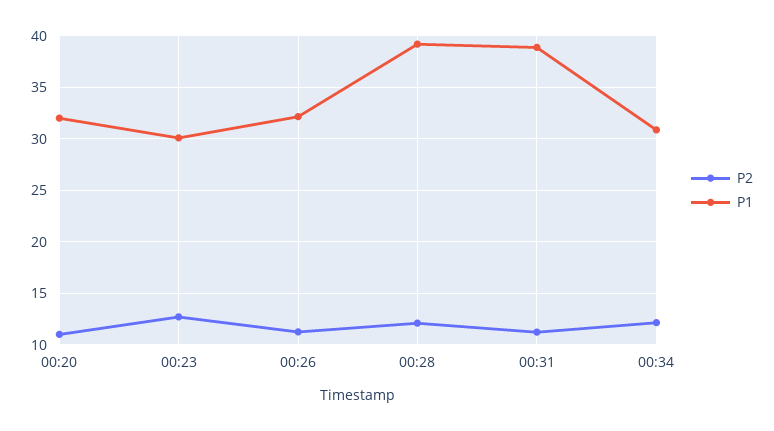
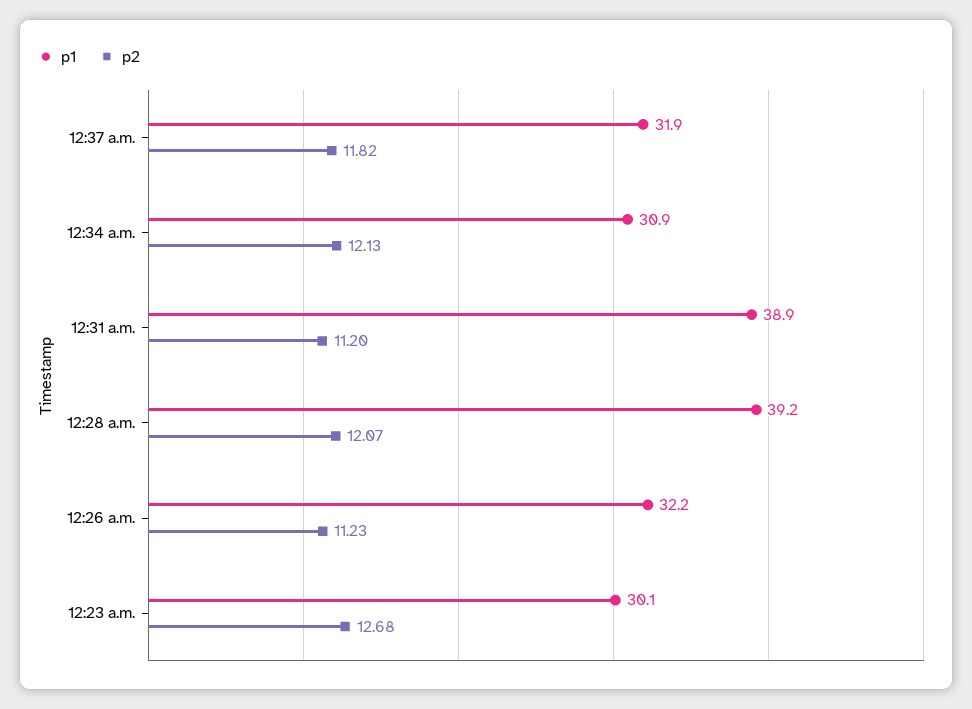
P2, 00:20: 11 -> none
P1, 00:20: 32 -> none
P1, 12:37 a.m.: none -> 31.9
P2, 12:37 a.m.: none -> 11.82

